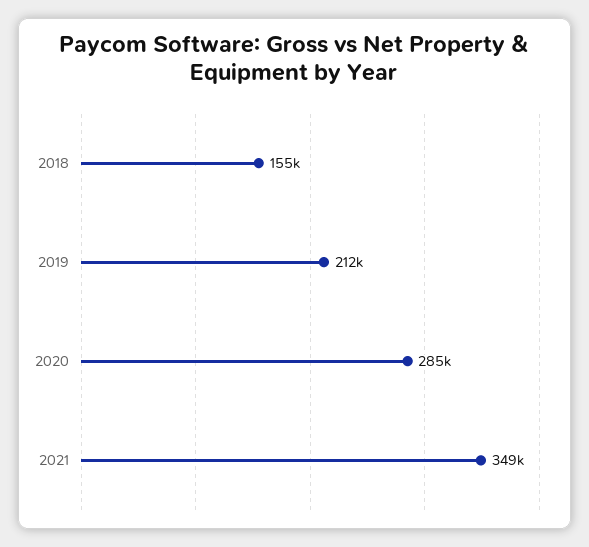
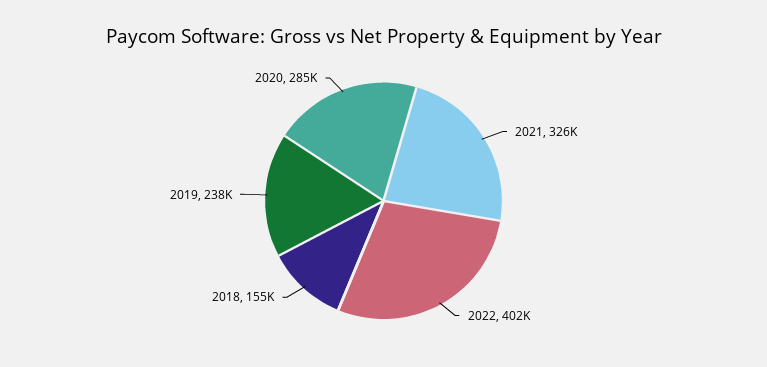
2019: 212000 -> 238000
2021: 349000 -> 326000
2022: none -> 402000

